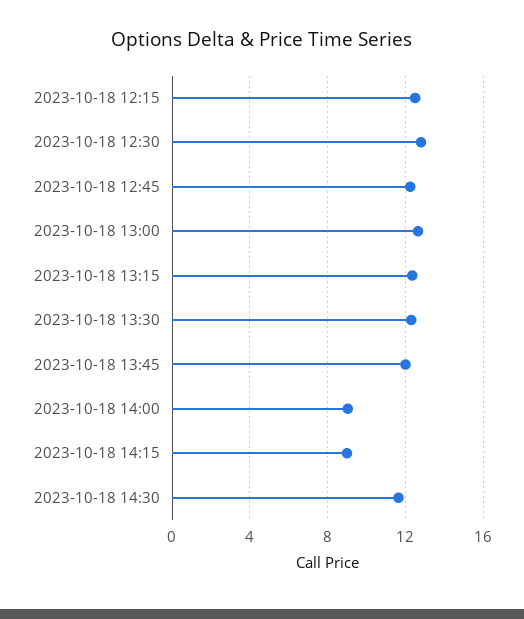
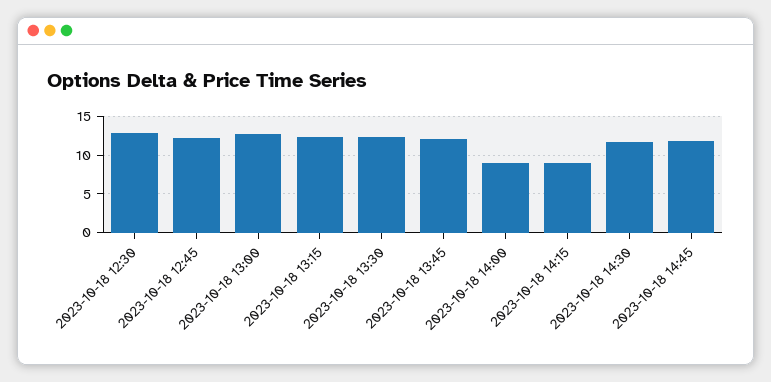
2023-10-18 12:15: 12.5 -> none
2023-10-18 14:45: none -> 12

